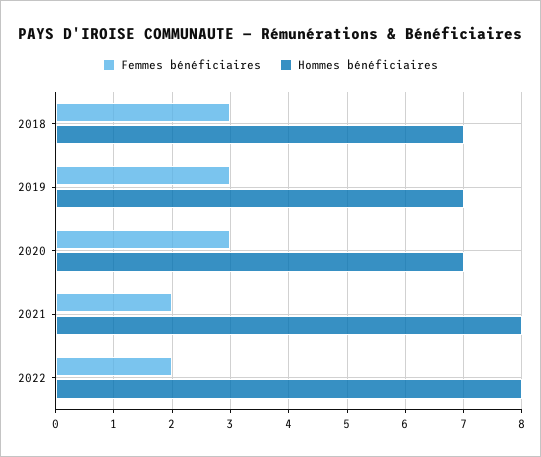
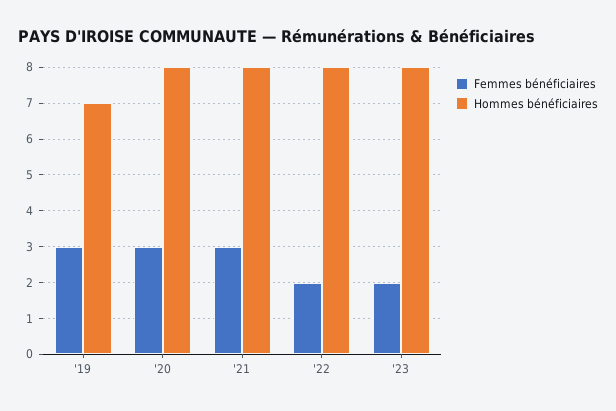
Femmes bénéficiaires, 2018: 3 -> none
Hommes bénéficiaires, 2018: 7 -> none
Hommes bénéficiaires, 2020: 7 -> 8
Femmes bénéficiaires, 2021: 2 -> 3
Femmes bénéficiaires, '23: none -> 2
Hommes bénéficiaires, '23: none -> 8

